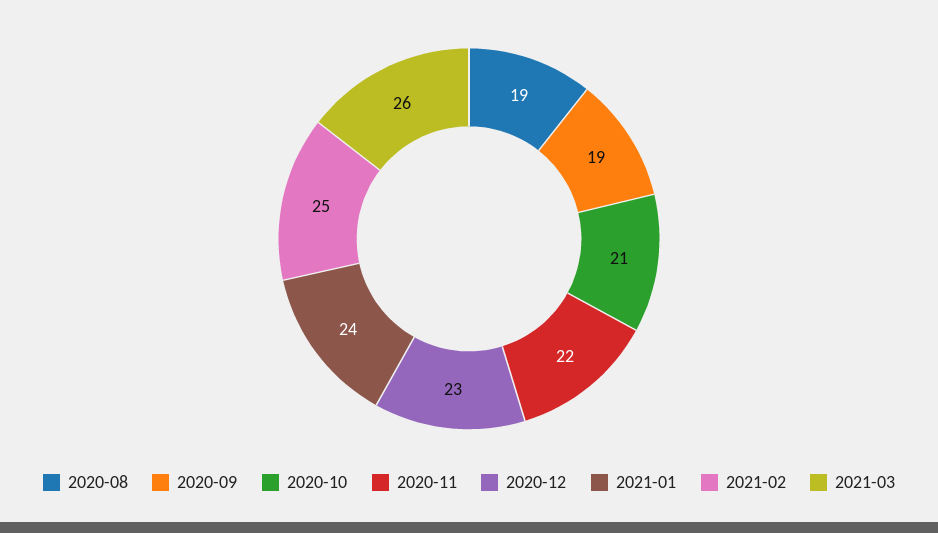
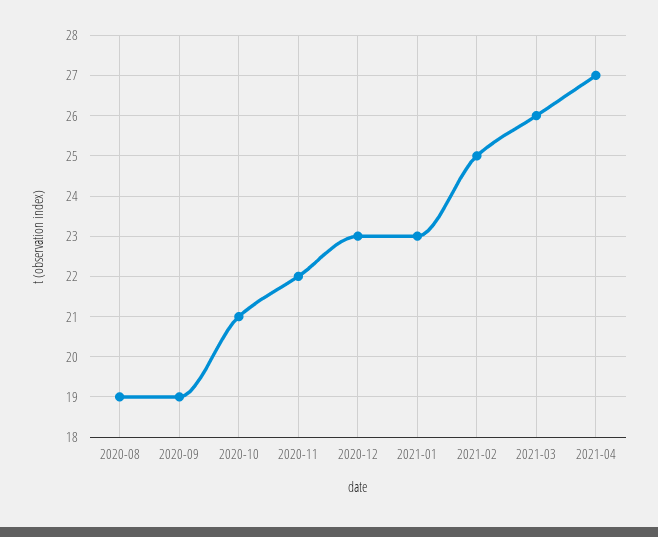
2021-01: 24 -> 23
2021-04: none -> 27

